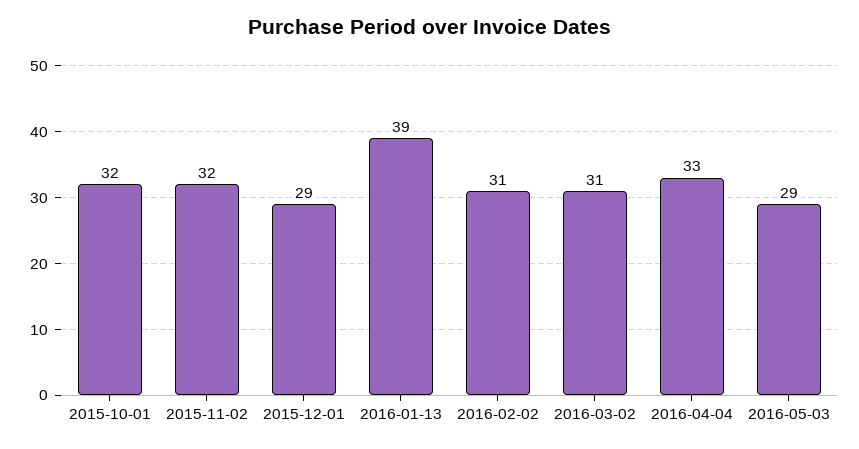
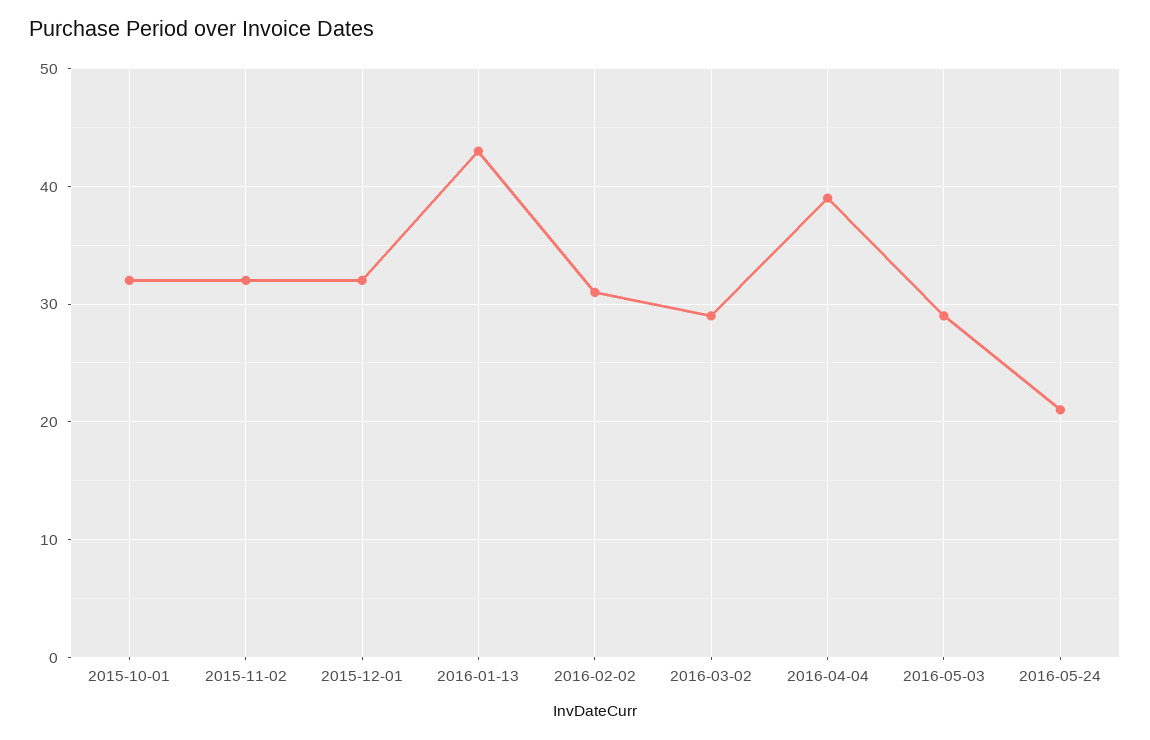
2015-12-01: 29 -> 32
2016-01-13: 39 -> 43
2016-03-02: 31 -> 29
2016-04-04: 33 -> 39
2016-05-24: none -> 21

